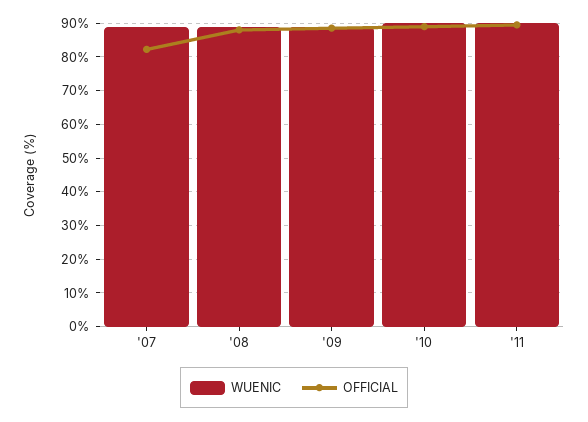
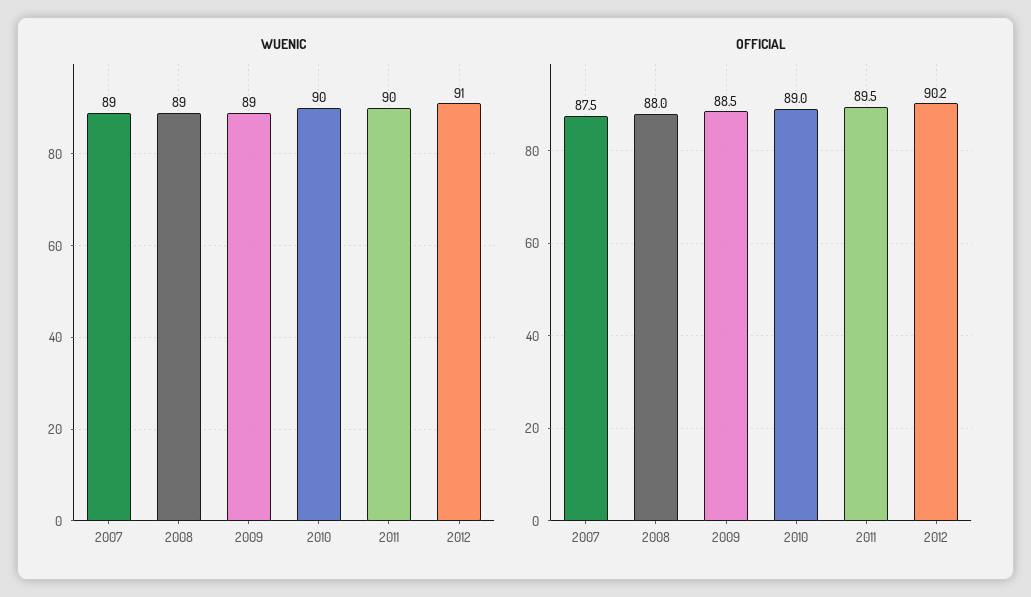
OFFICIAL, '07: 82 -> 87.5
WUENIC, 2012: none -> 91
OFFICIAL, 2012: none -> 90.2

